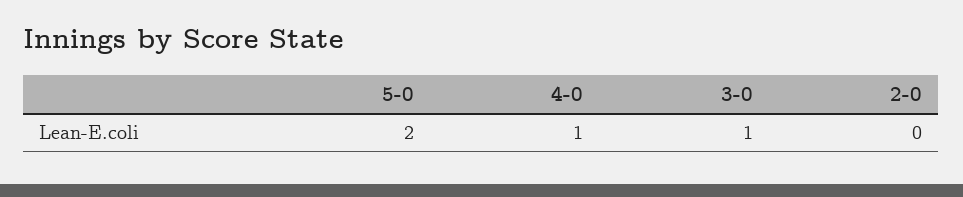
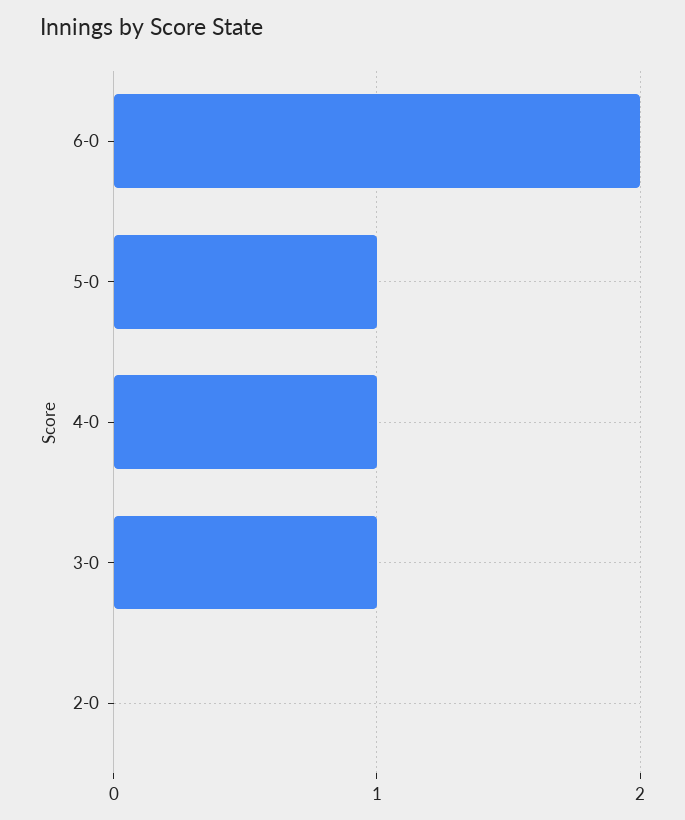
5-0: 2 -> 1
6-0: none -> 2

